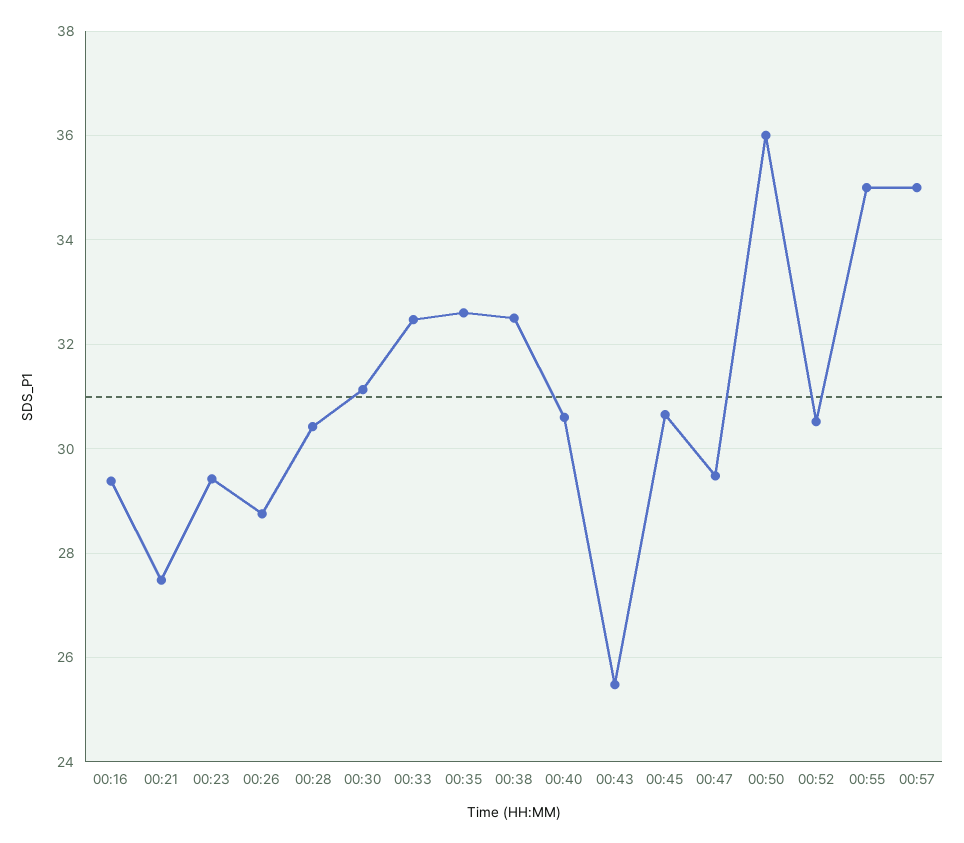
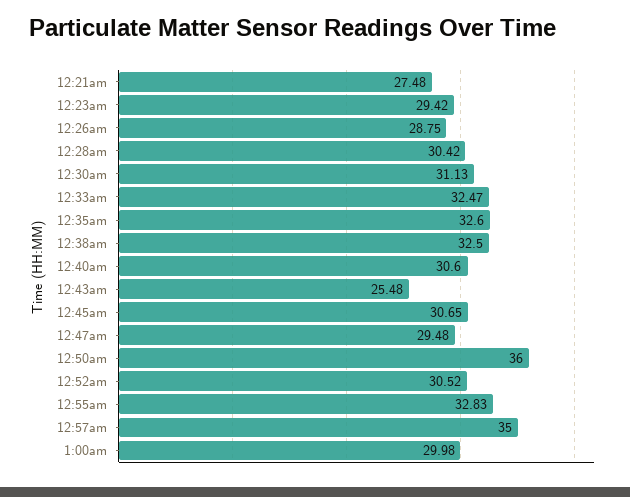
00:16: 29.4 -> none
00:55: 35 -> 32.83
1:00am: none -> 29.98

